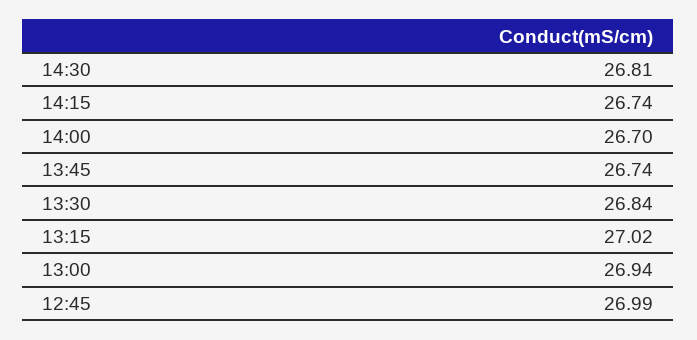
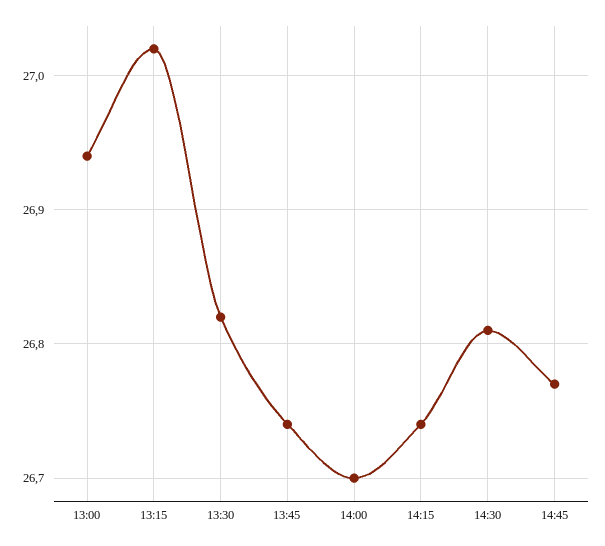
13:30: 26.84 -> 26.82
12:45: 26.99 -> none
14:45: none -> 26.77

